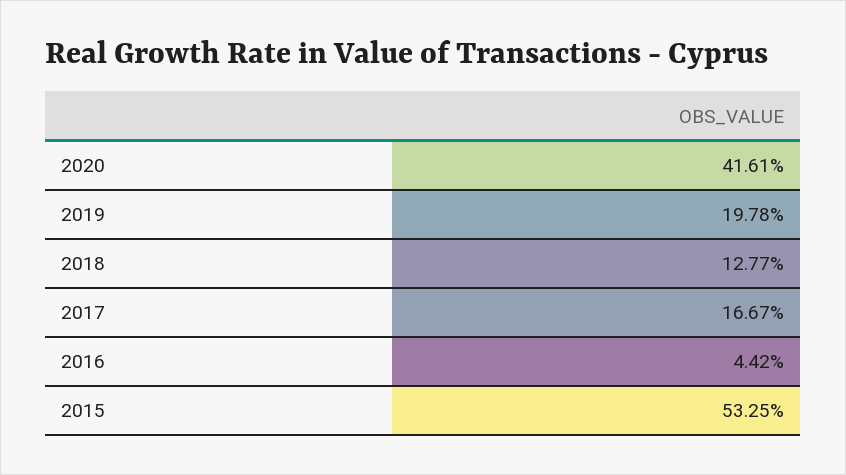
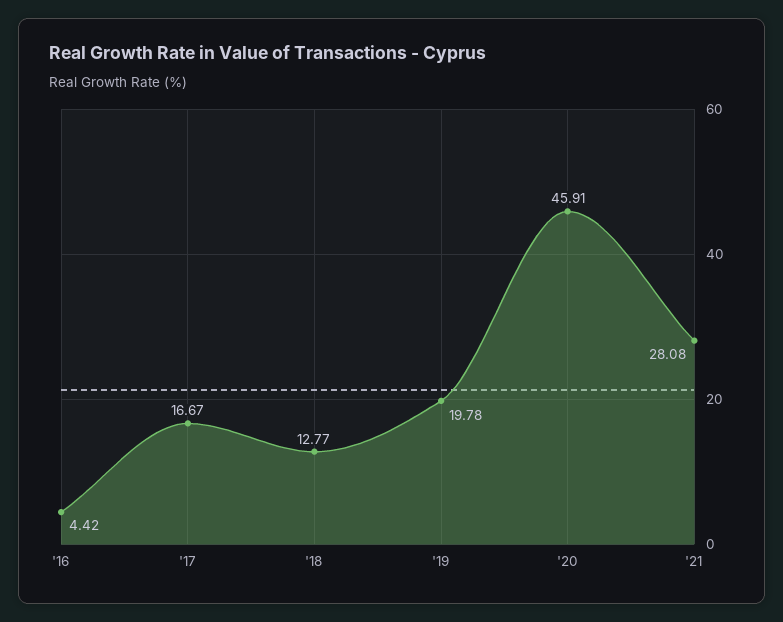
2020: 41.61 -> 45.91
2015: 53.25 -> none
'21: none -> 28.08

